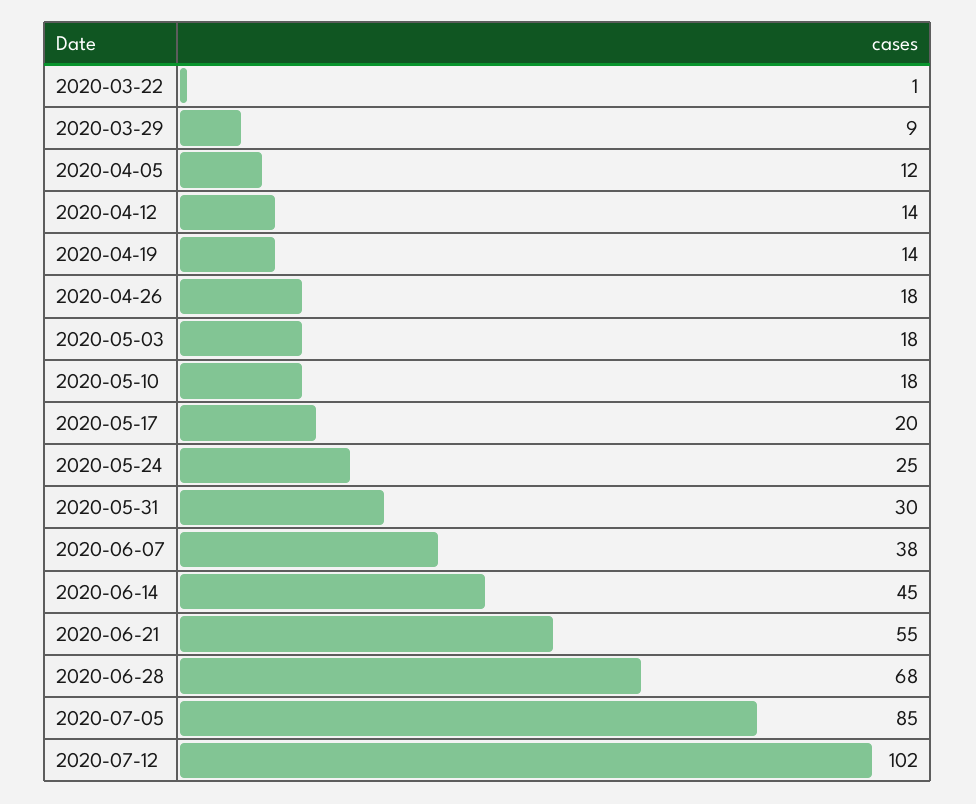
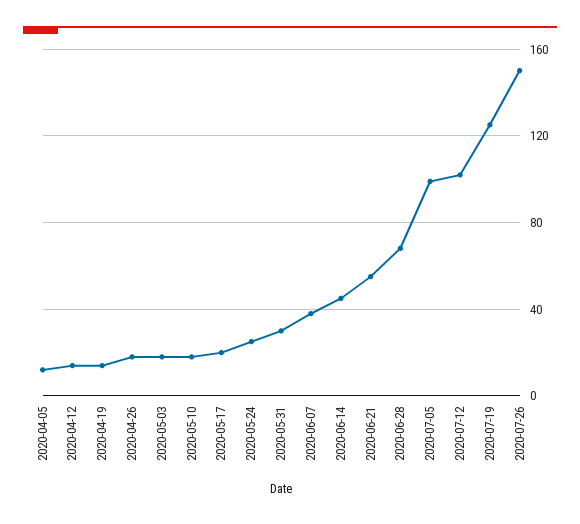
2020-03-22: 1 -> none
2020-03-29: 9 -> none
2020-07-05: 85 -> 100
2020-07-19: none -> 125
2020-07-26: none -> 150

